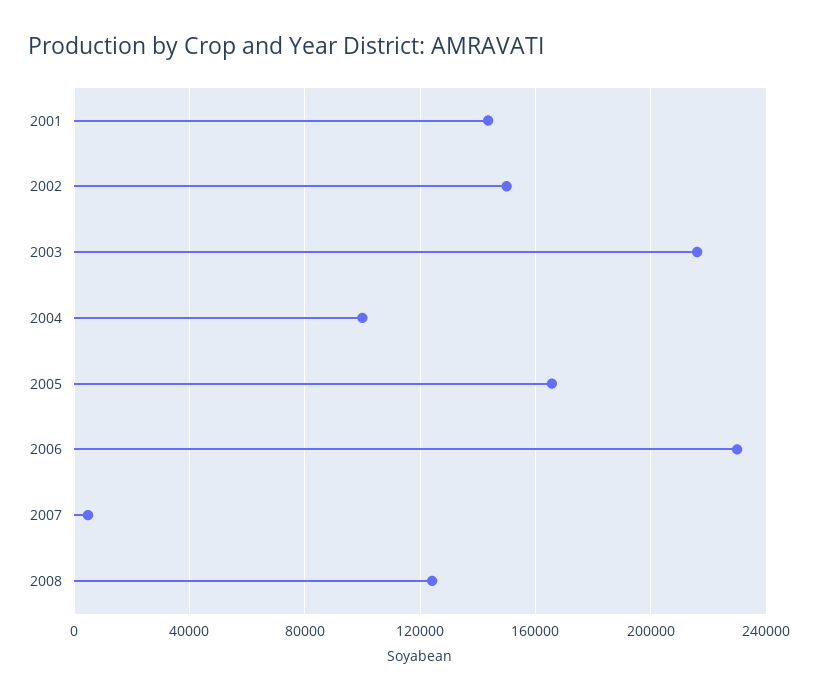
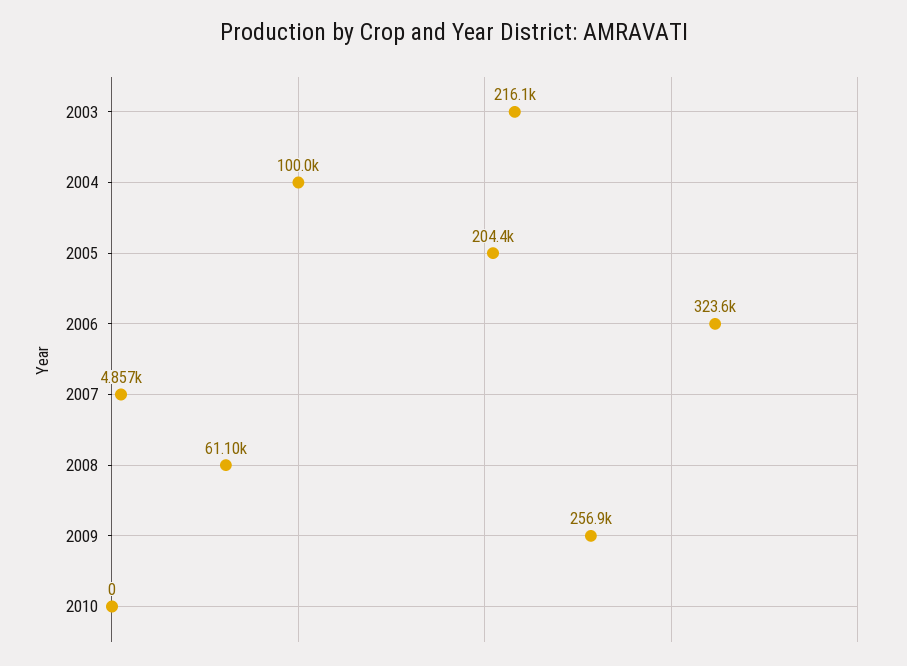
2001: 145000 -> none
2002: 150000 -> none
2005: 165000 -> 204400
2006: 230000 -> 323600
2008: 125000 -> 61100
2009: none -> 256900
2010: none -> 0

